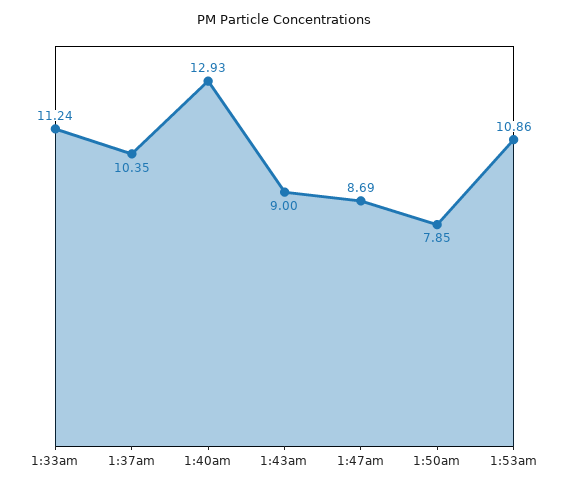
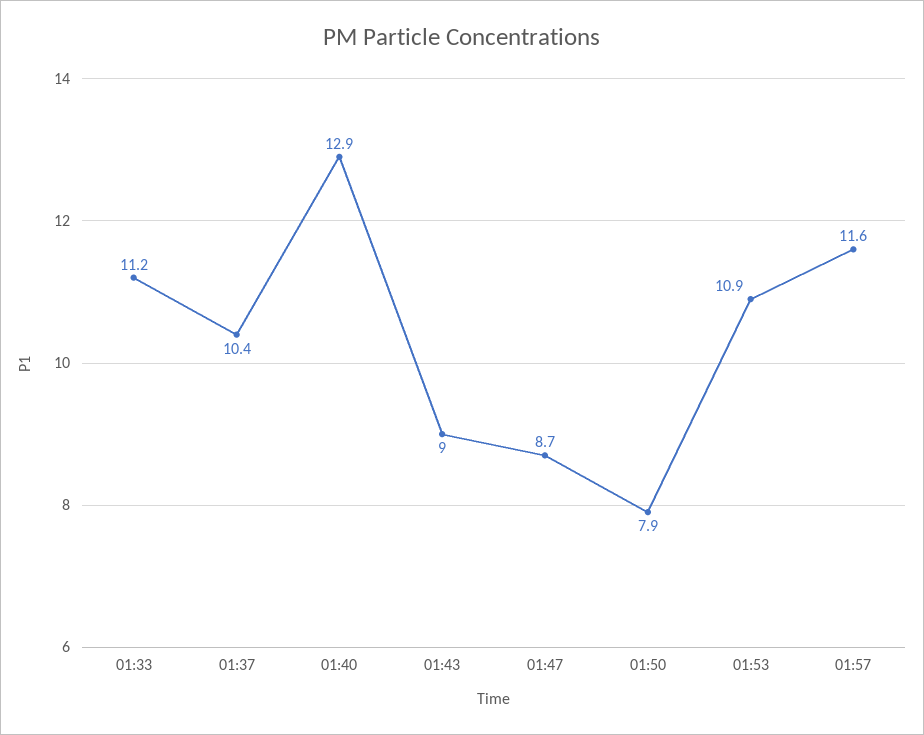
01:57: none -> 11.6

